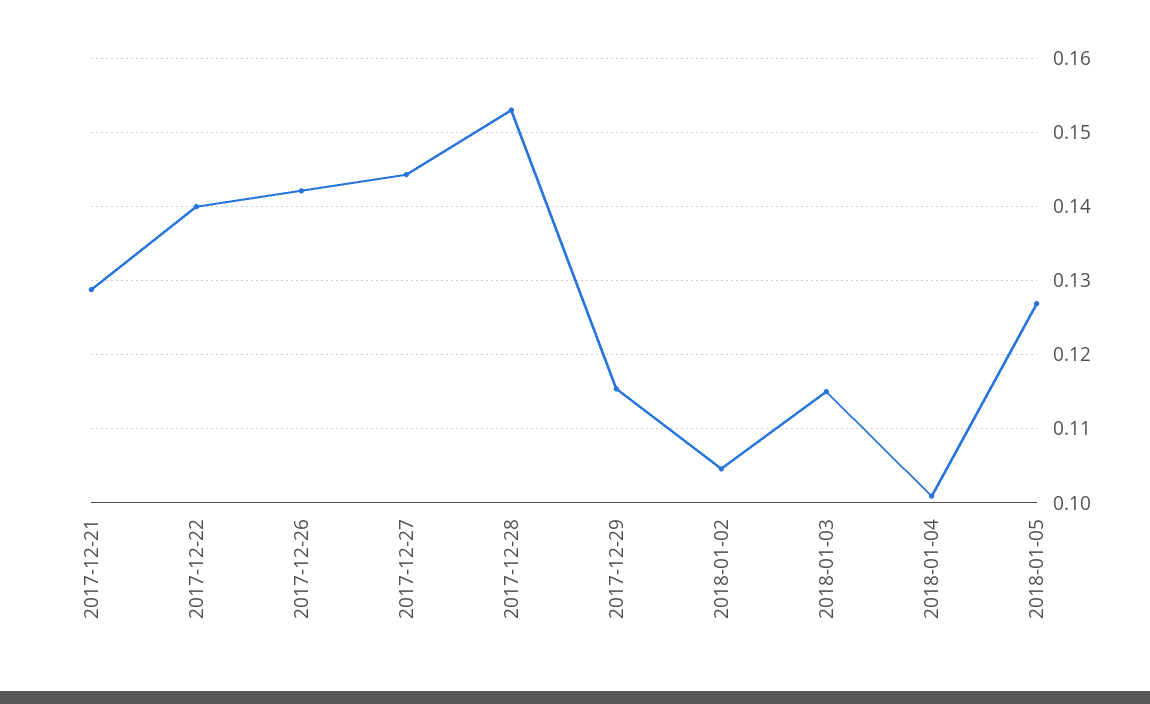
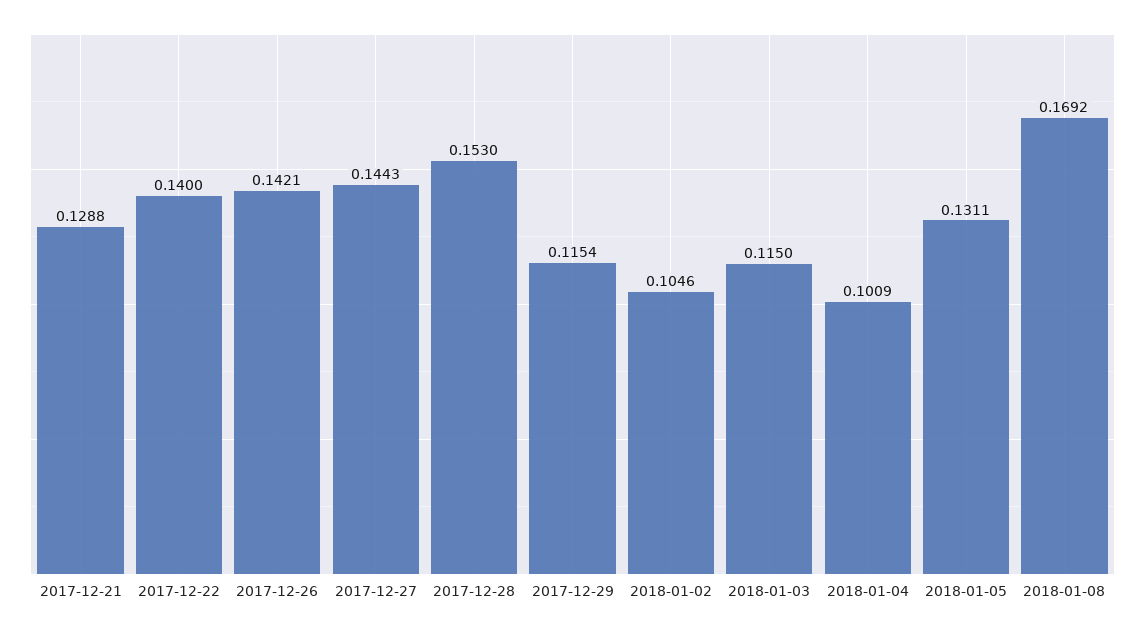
2018-01-05: 0.127 -> 0.1311
2018-01-08: none -> 0.1692

